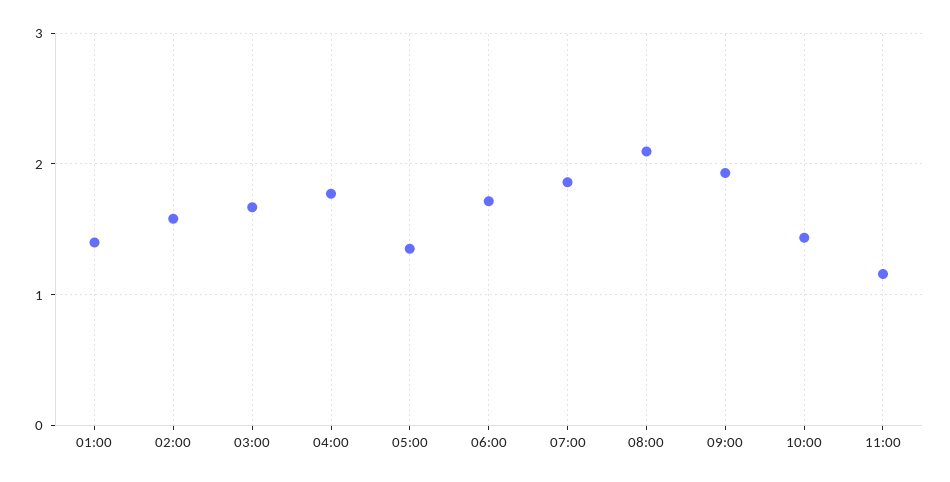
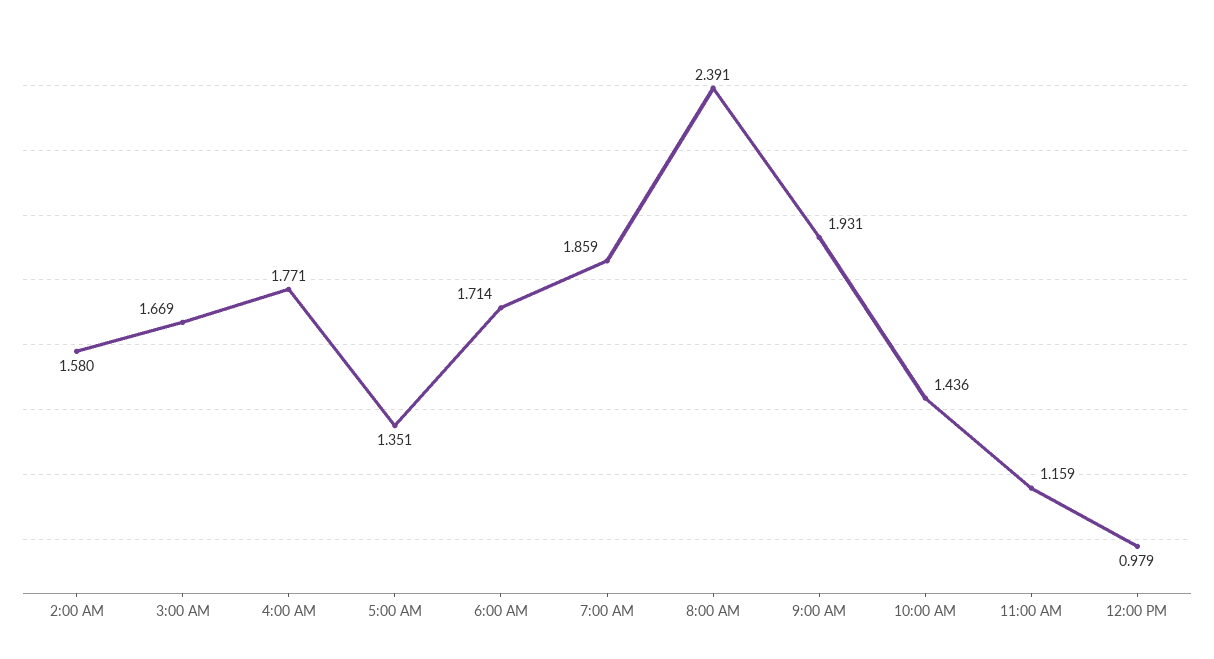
01:00: 1.4 -> none
08:00: 2.1 -> 2.391
12:00 PM: none -> 0.979

